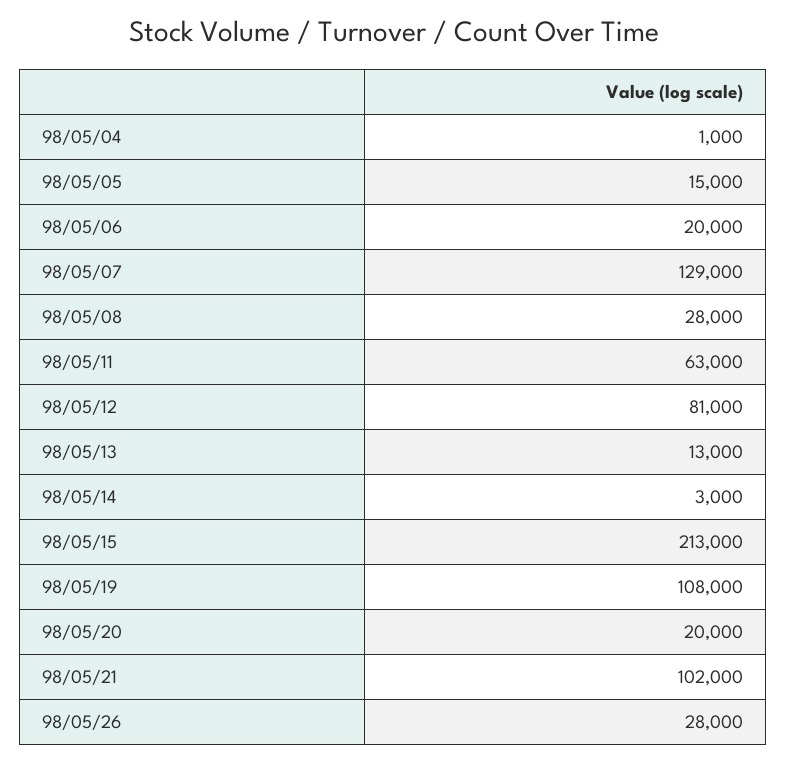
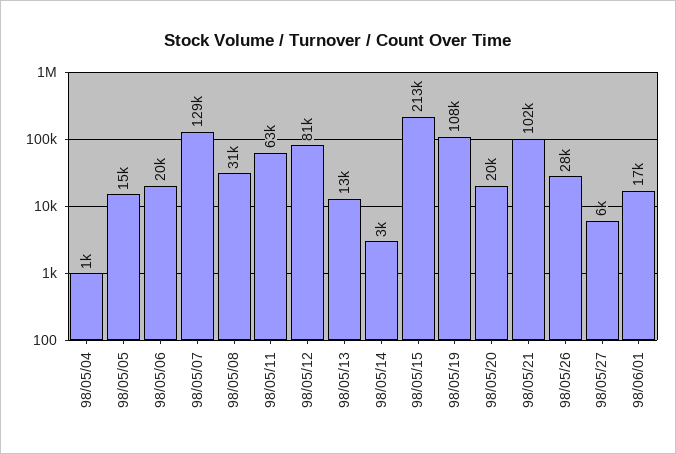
98/05/08: 28000 -> 31000
98/05/27: none -> 6000
98/06/01: none -> 17000

